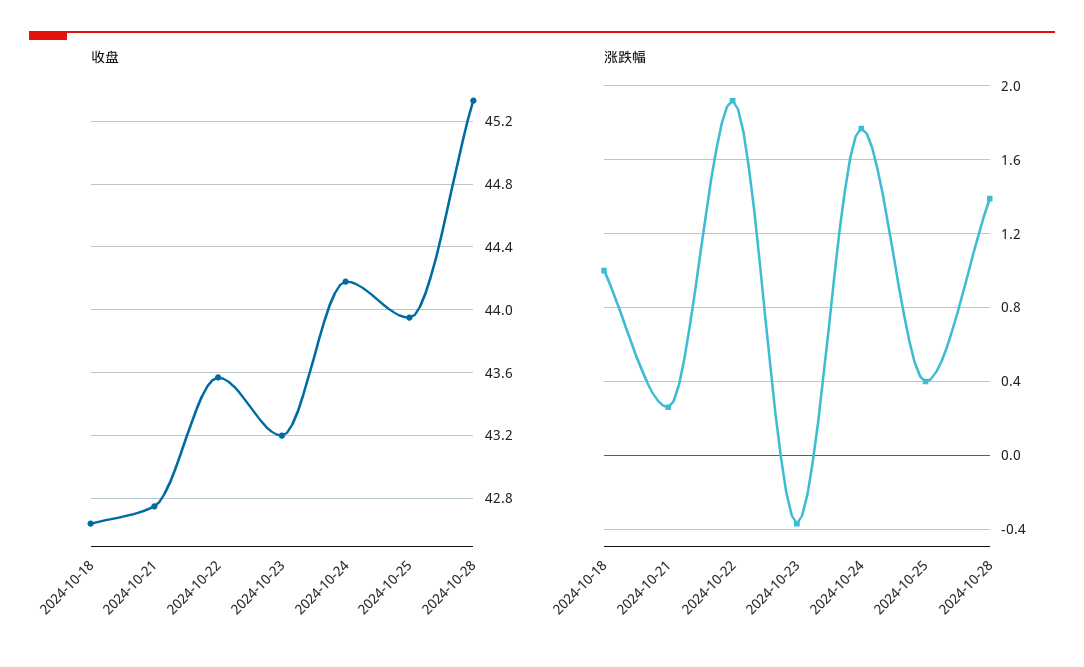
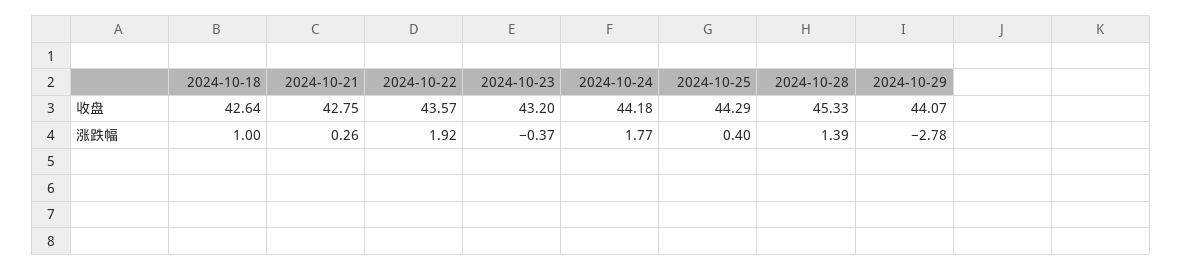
收盘, 2024-10-25: 43.95 -> 44.29
收盘, 2024-10-29: none -> 44.07
涨跌幅, 2024-10-29: none -> -2.78

